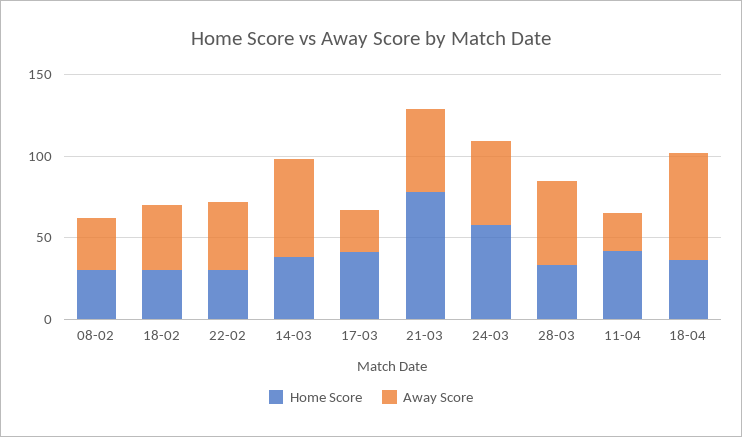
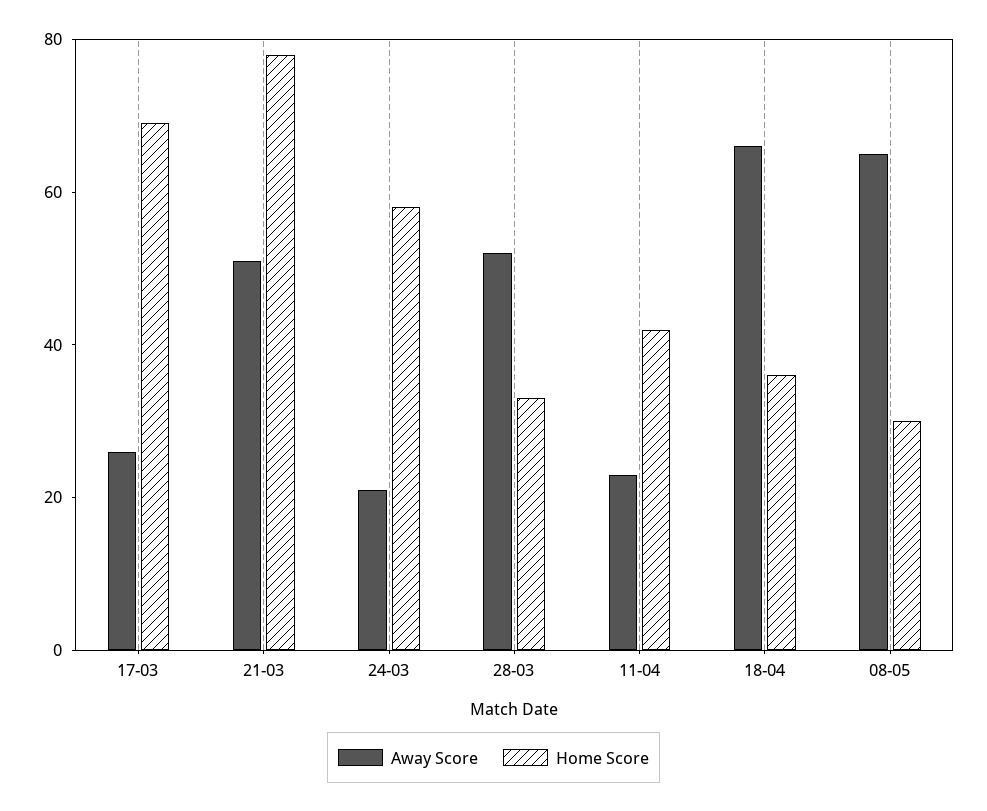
Home Score, 08-02: 30 -> none
Away Score, 08-02: 30 -> none
Home Score, 18-02: 30 -> none
Away Score, 18-02: 40 -> none
Home Score, 22-02: 30 -> none
Away Score, 22-02: 40 -> none
Home Score, 14-03: 40 -> none
Away Score, 14-03: 60 -> none
Home Score, 17-03: 40 -> 70
Away Score, 24-03: 50 -> 20
Away Score, 08-05: none -> 65
Home Score, 08-05: none -> 30

